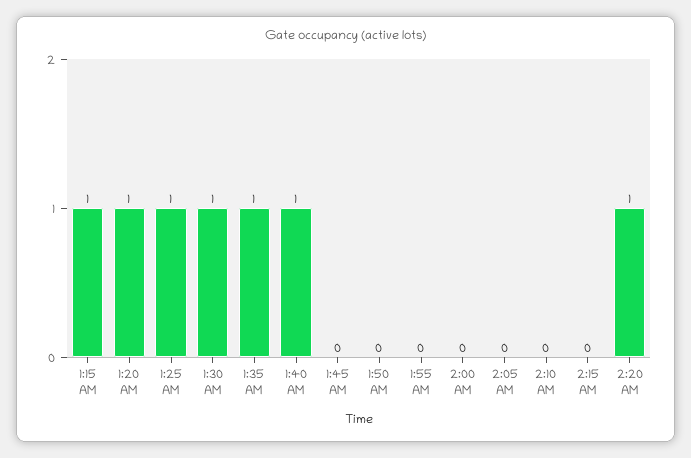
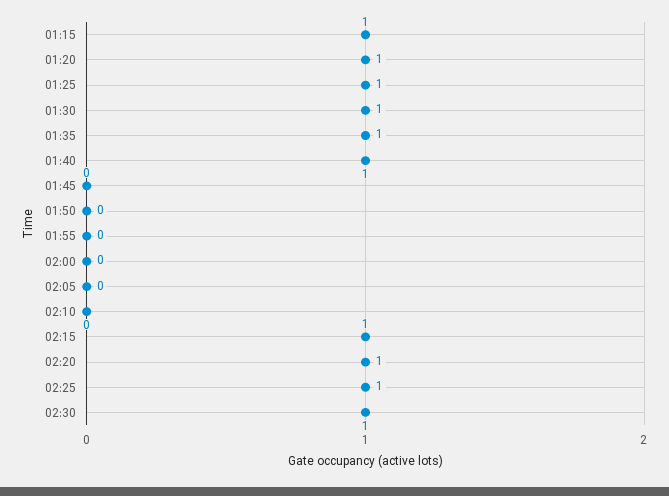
2:15 AM: 0 -> 1
02:25: none -> 1
02:30: none -> 1

